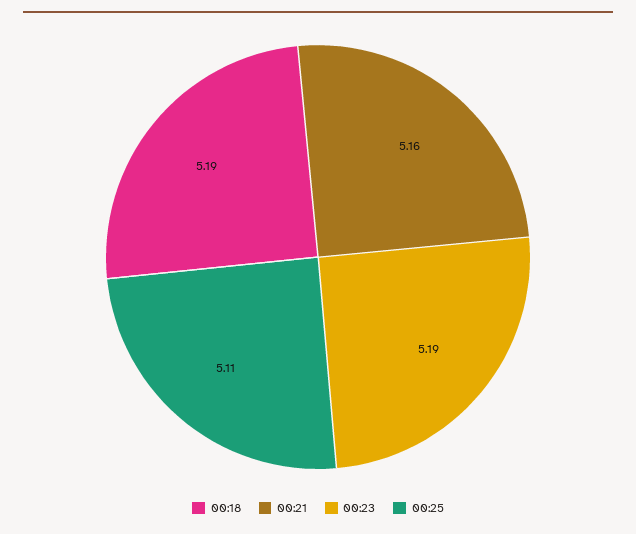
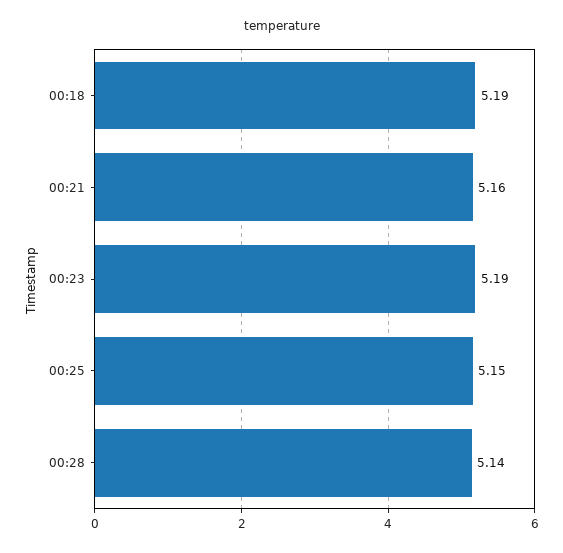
00:25: 5.11 -> 5.15
00:28: none -> 5.14

